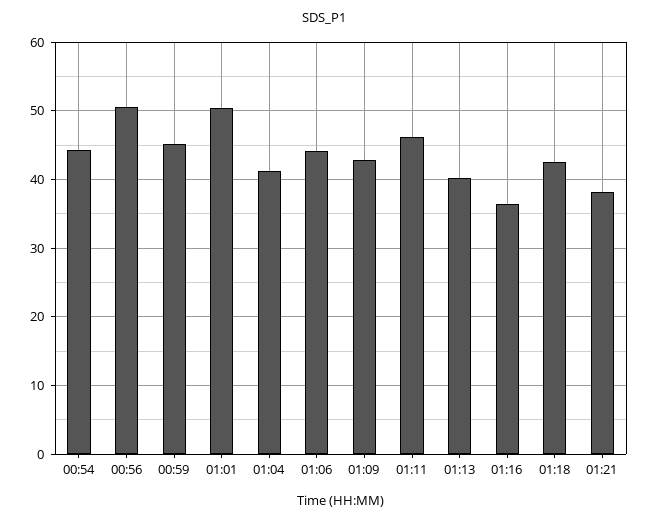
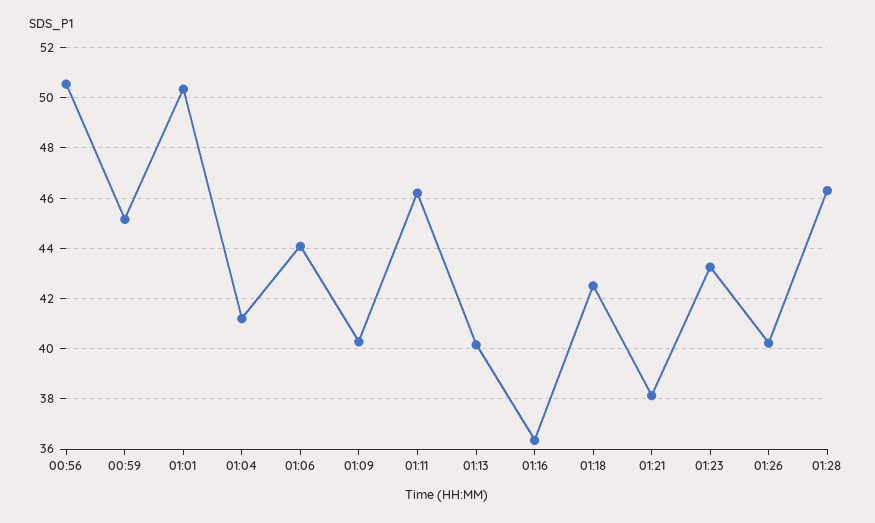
00:54: 44 -> none
01:09: 43 -> 40.25
01:23: none -> 43.25
01:26: none -> 40.25
01:28: none -> 46.25

